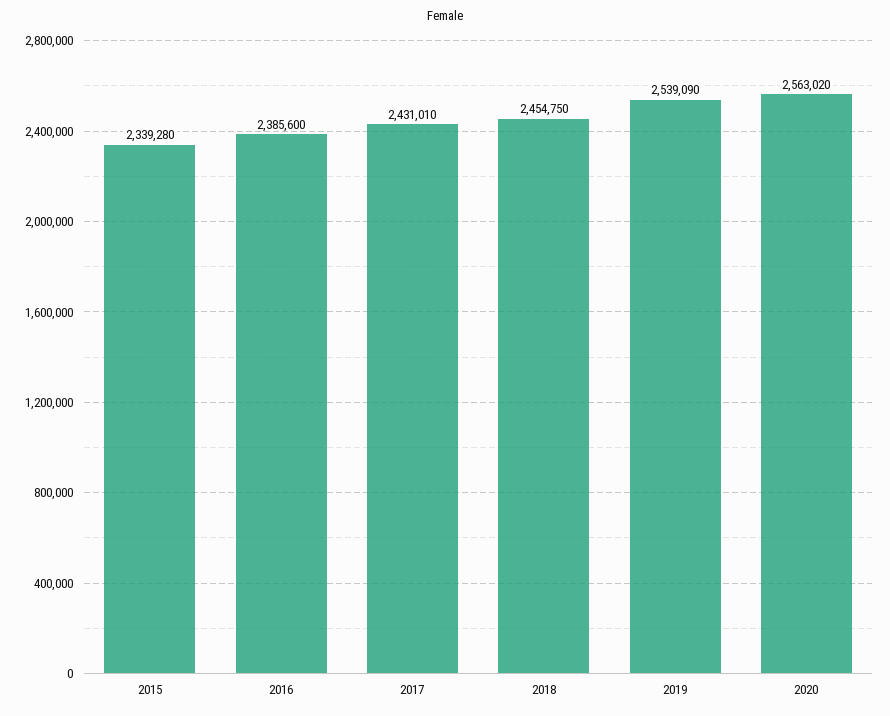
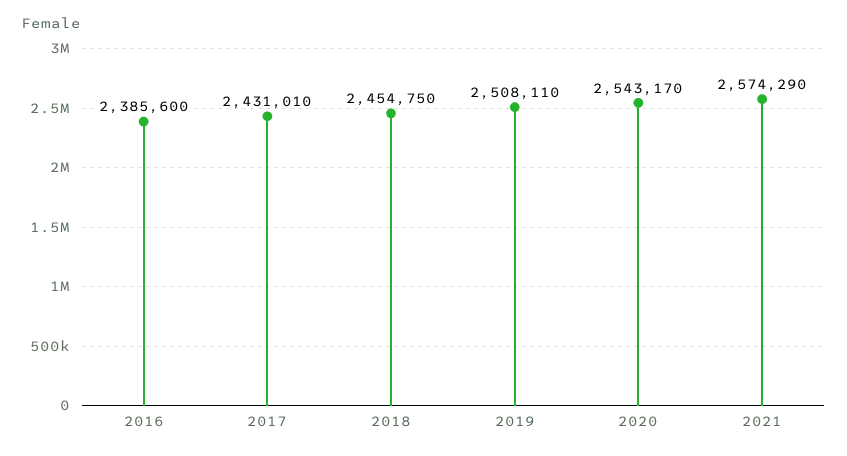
2015: 2339280 -> none
2019: 2539090 -> 2508110
2020: 2563020 -> 2543170
2021: none -> 2574290

